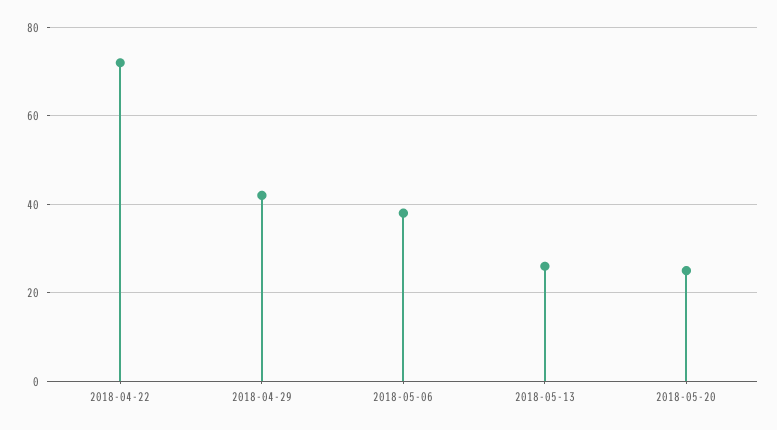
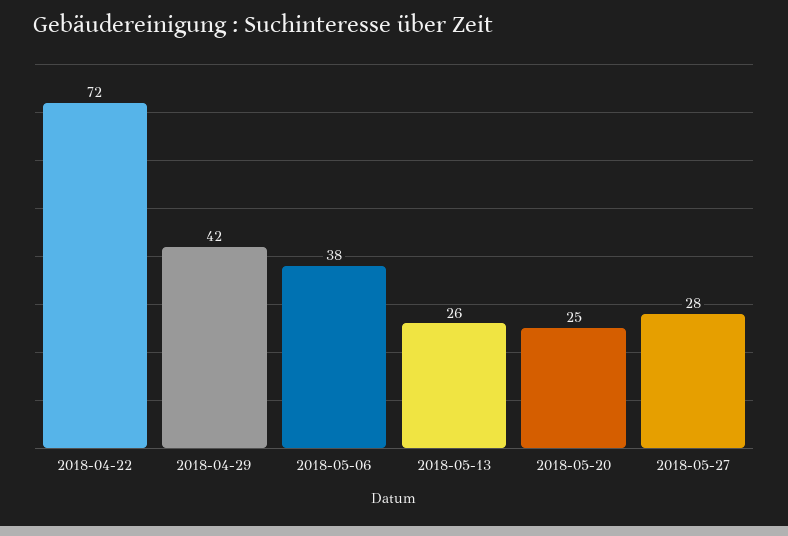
2018-05-27: none -> 28

